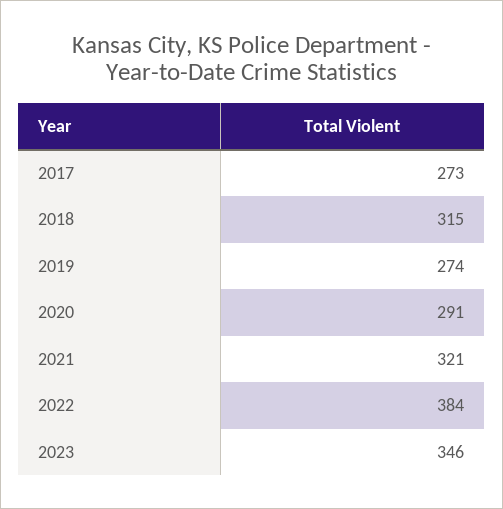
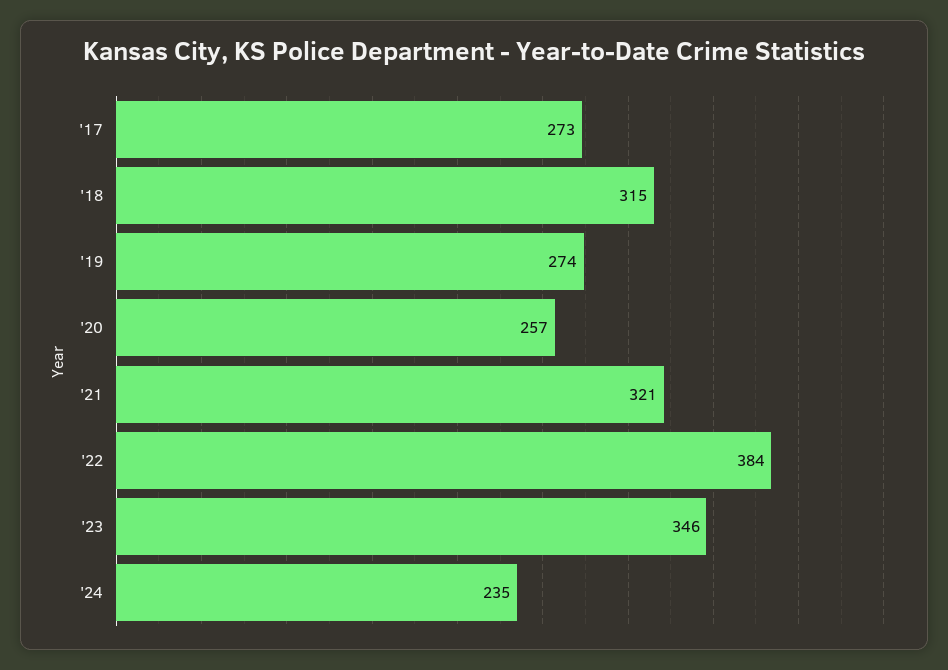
2020: 291 -> 257
'24: none -> 235

